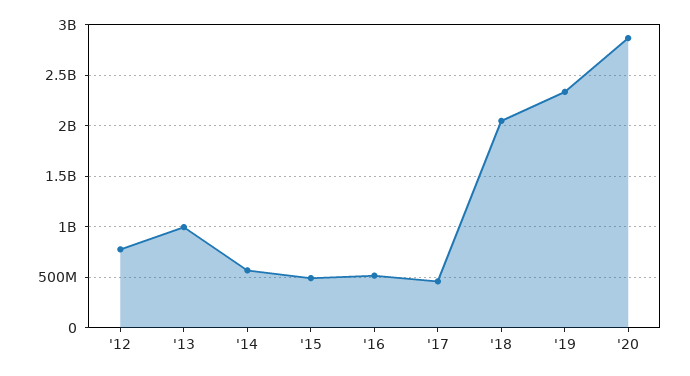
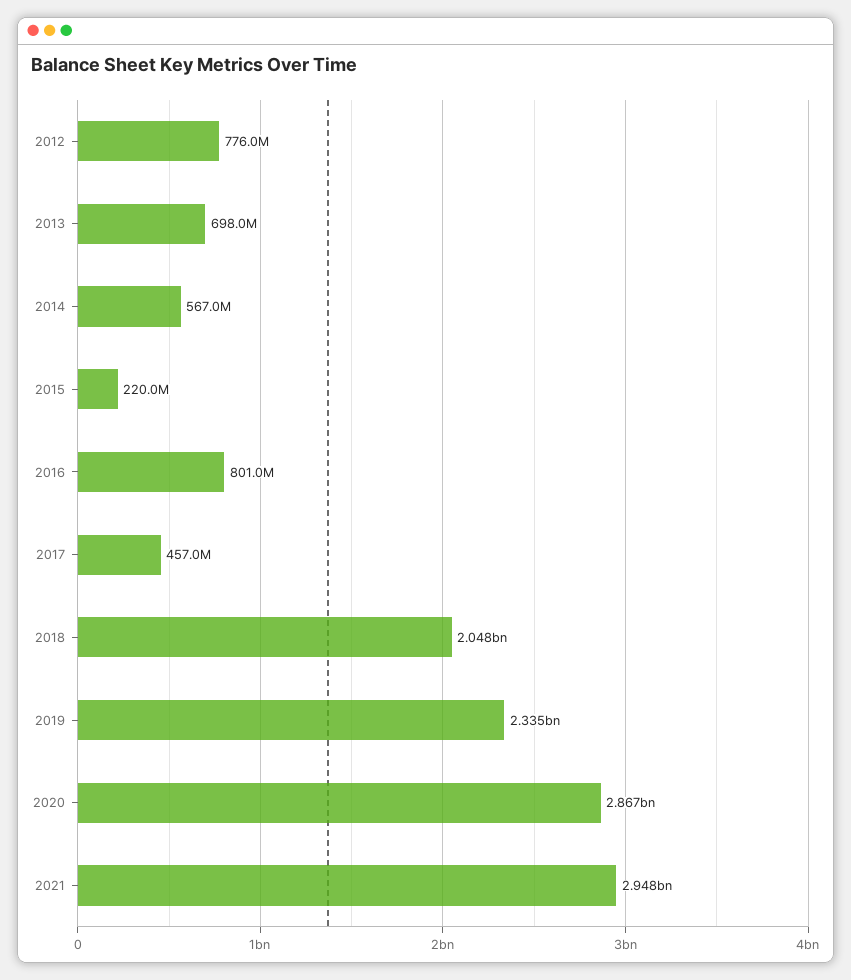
'13: 1000000000 -> 698000000
'15: 500000000 -> 220000000
'16: 500000000 -> 801000000
2021: none -> 2948000000

